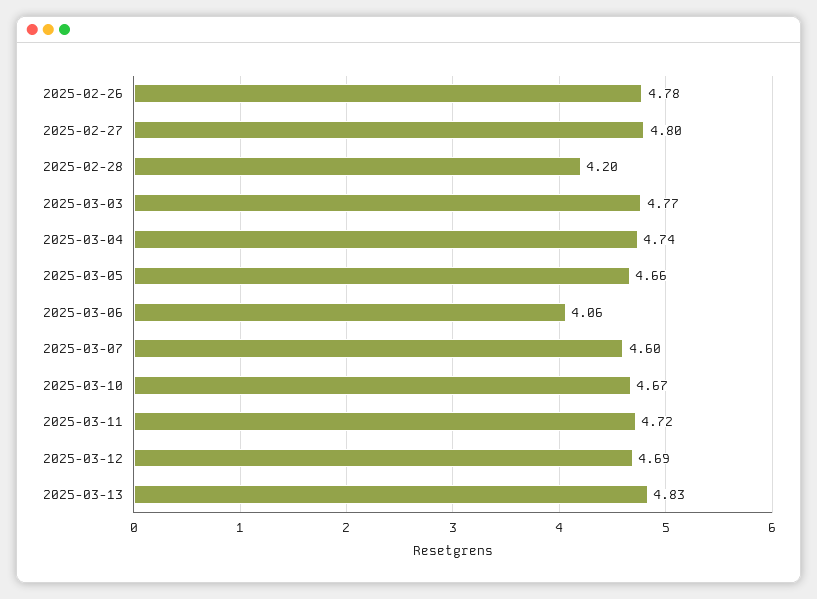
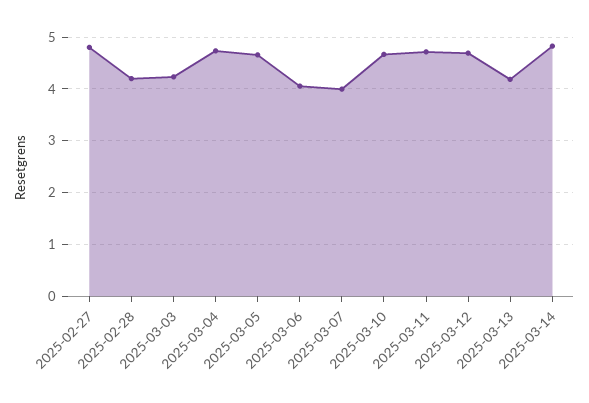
2025-02-26: 4.78 -> none
2025-03-03: 4.77 -> 4.2
2025-03-07: 4.6 -> 4
2025-03-13: 4.83 -> 4.2
2025-03-14: none -> 4.8

